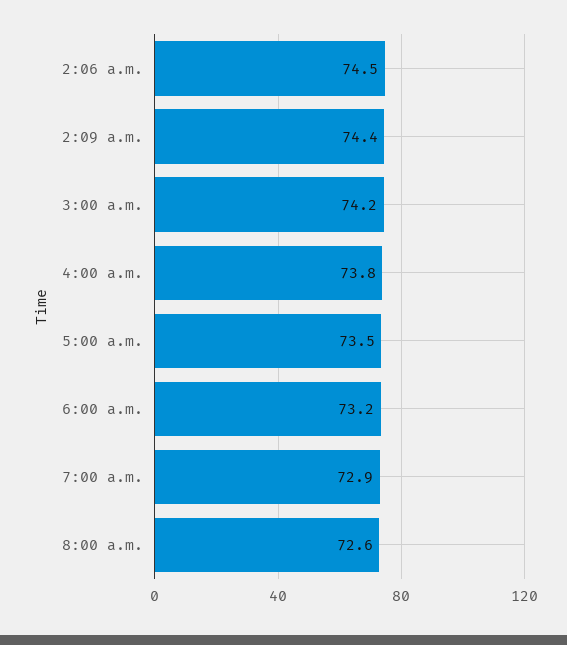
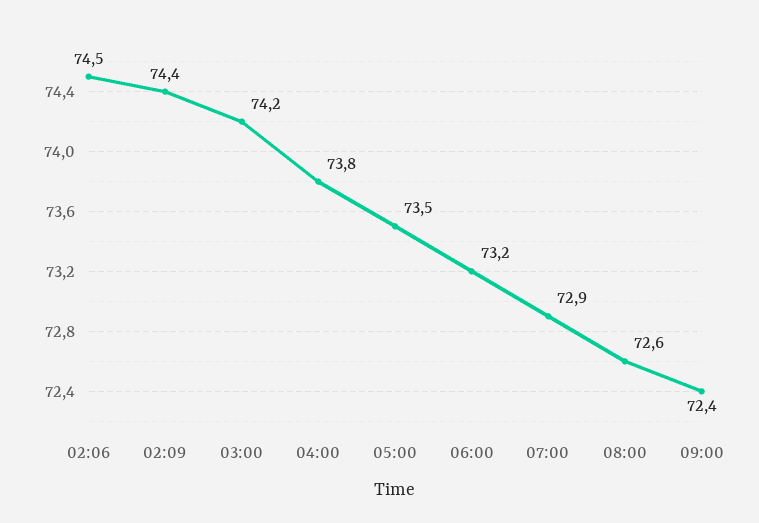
09:00: none -> 72.4

